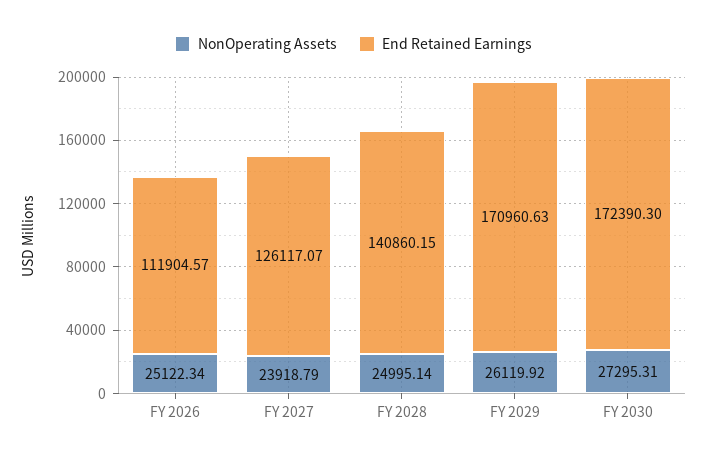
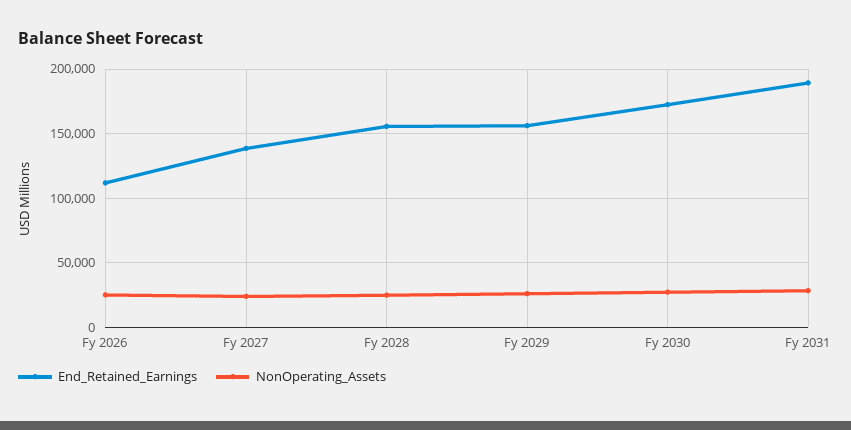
End Retained Earnings, FY 2027: 126117.07 -> 140000
End Retained Earnings, FY 2028: 140860.15 -> 155000
End Retained Earnings, FY 2029: 170960.63 -> 155000
End Retained Earnings, Fy 2031: none -> 190000
NonOperating Assets, Fy 2031: none -> 30000

